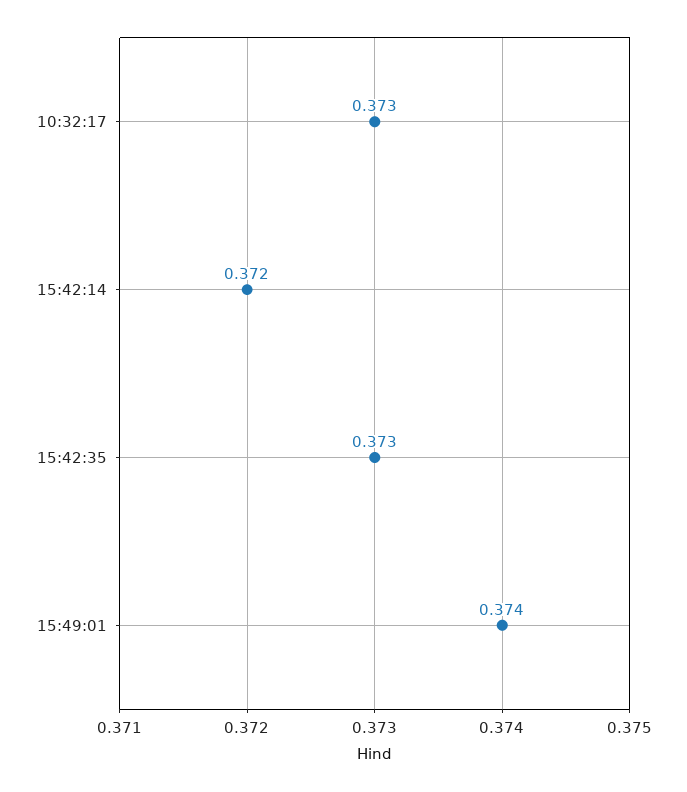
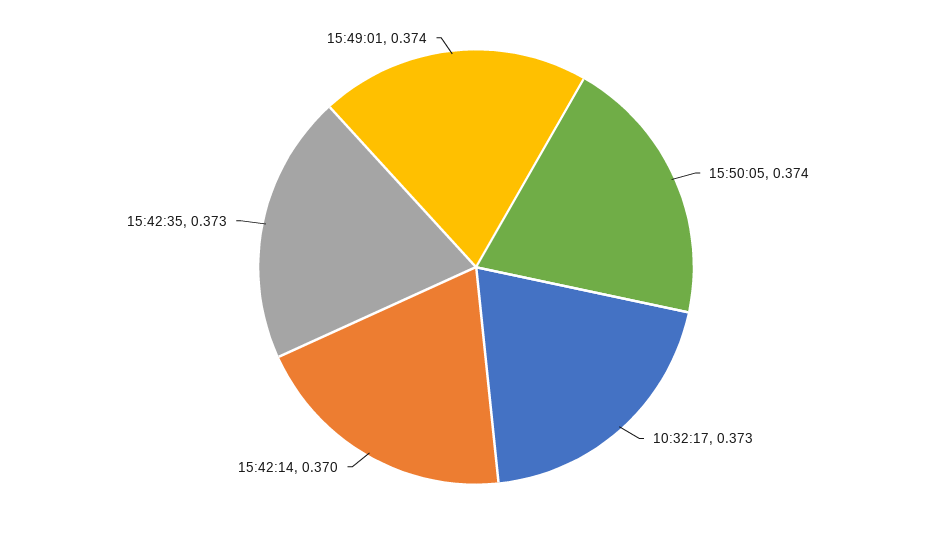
15:42:14: 0.372 -> 0.37
15:50:05: none -> 0.374

